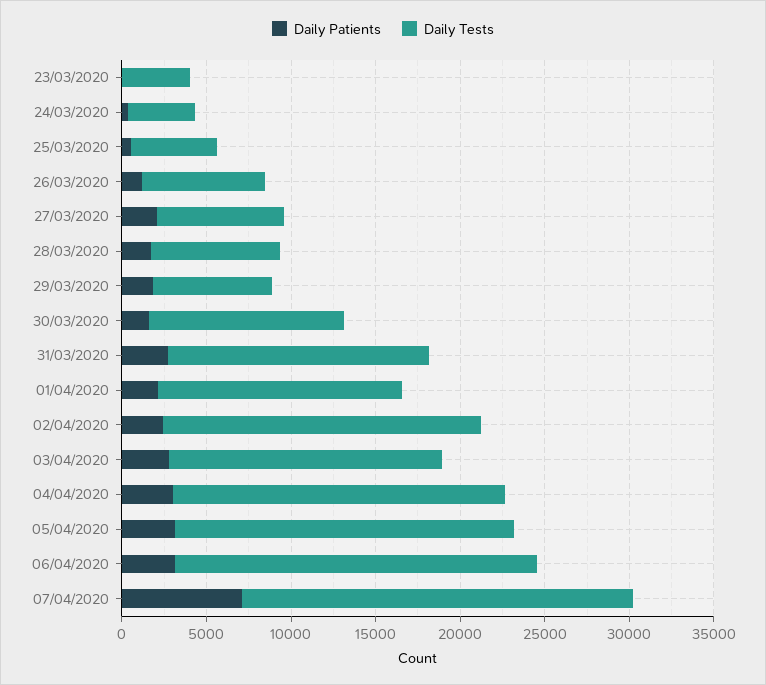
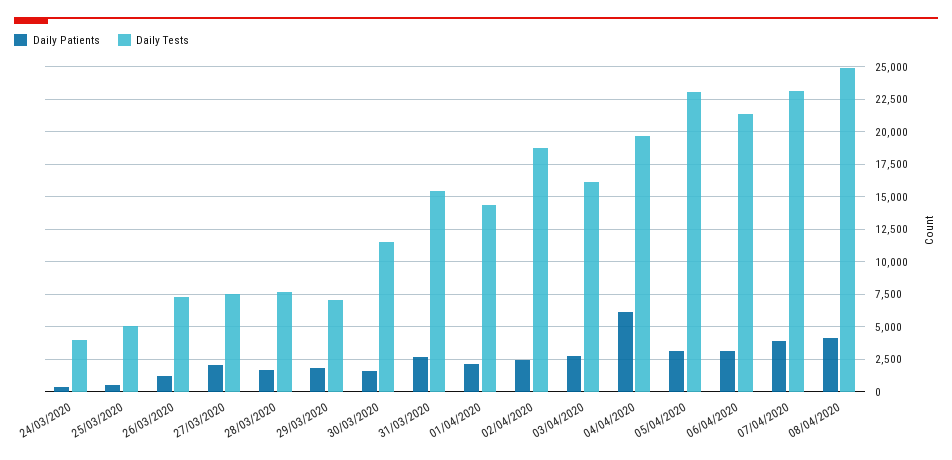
Daily Patients, 23/03/2020: 0 -> none
Daily Tests, 23/03/2020: 4000 -> none
Daily Patients, 04/04/2020: 3000 -> 6000
Daily Tests, 05/04/2020: 20000 -> 23000
Daily Patients, 07/04/2020: 7000 -> 4000
Daily Patients, 08/04/2020: none -> 4000
Daily Tests, 08/04/2020: none -> 25000

